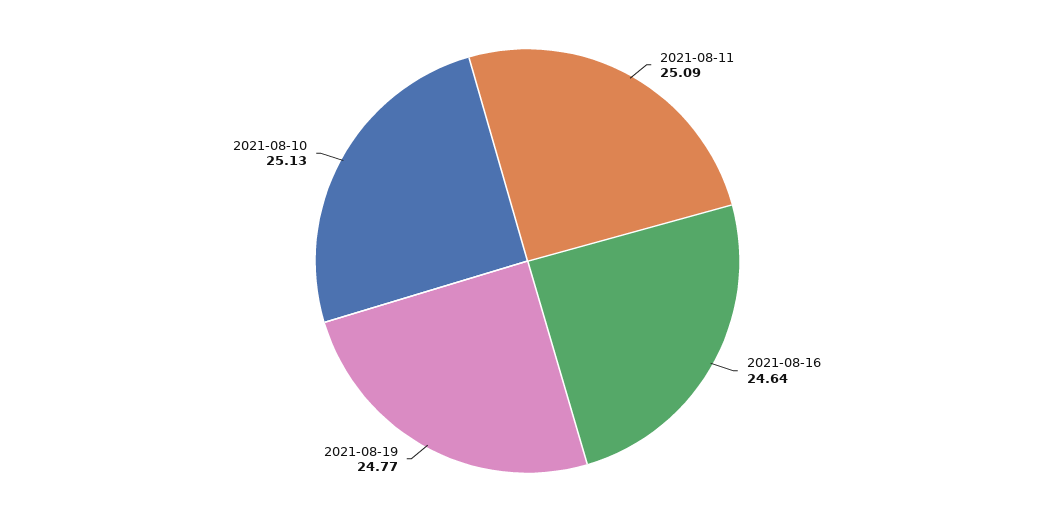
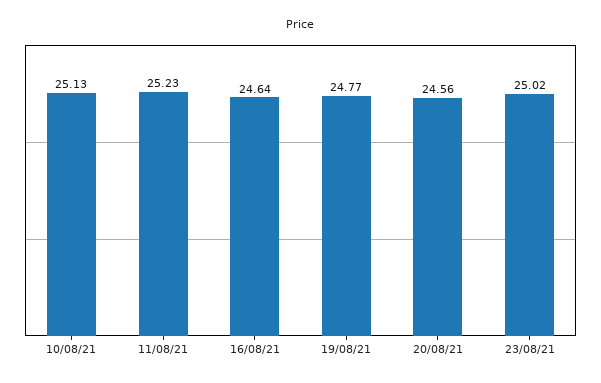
2021-08-11: 25.09 -> 25.23
20/08/21: none -> 24.56
23/08/21: none -> 25.02

